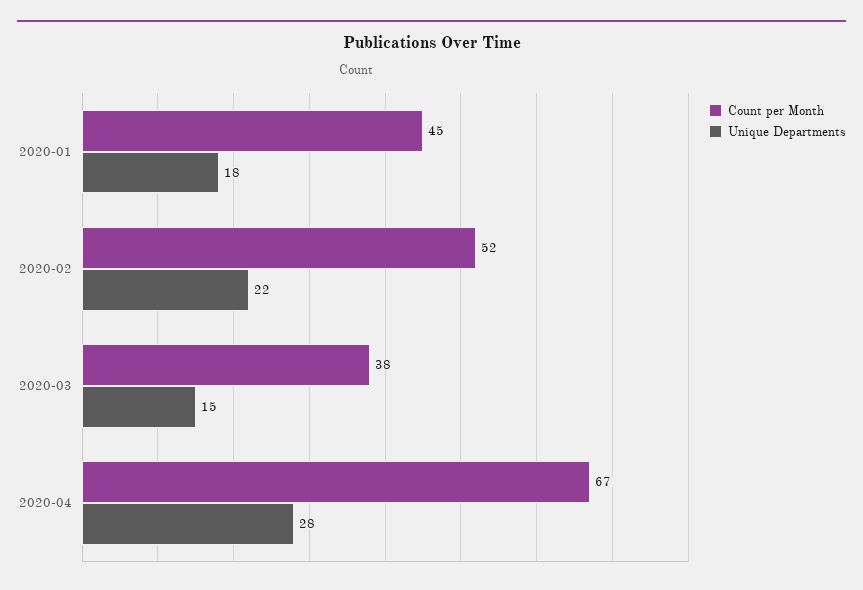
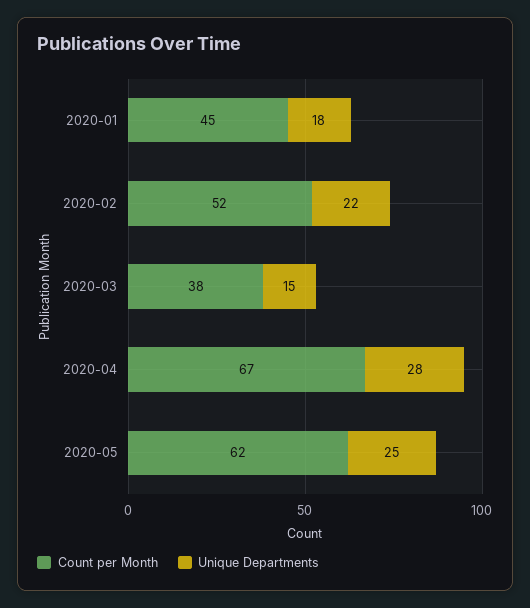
Count per Month, 2020-05: none -> 62
Unique Departments, 2020-05: none -> 25

